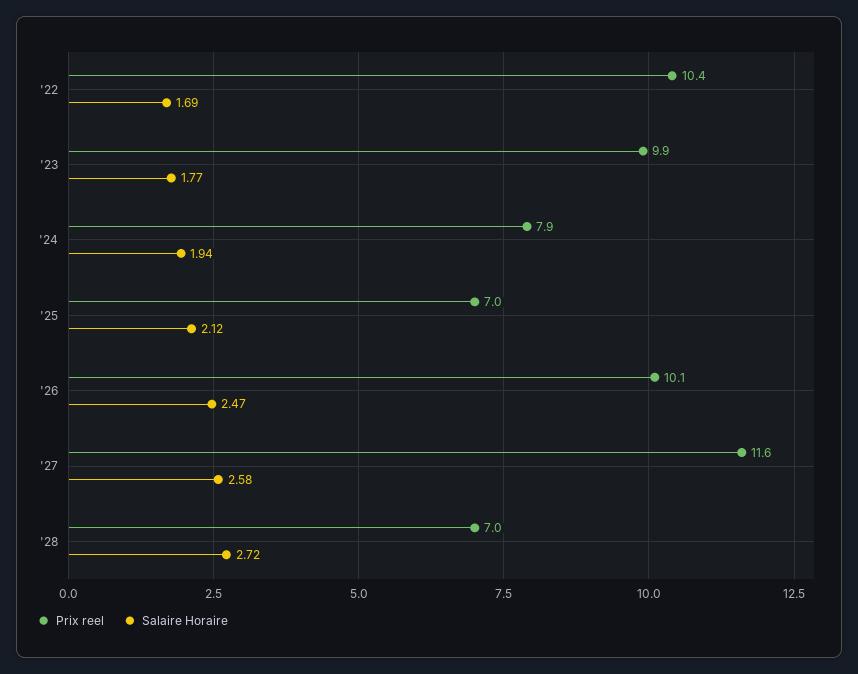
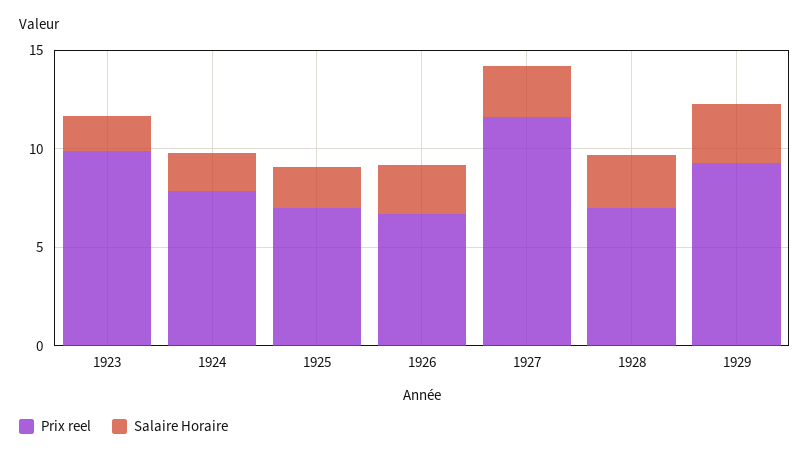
Prix reel, '22: 10.4 -> none
Salaire Horaire, '22: 1.69 -> none
Prix reel, '26: 10.1 -> 7
Prix reel, 1929: none -> 9
Salaire Horaire, 1929: none -> 3

